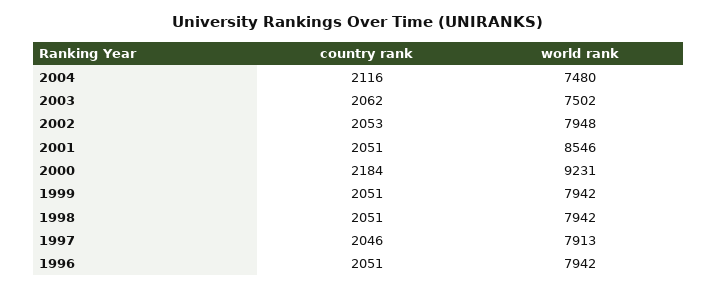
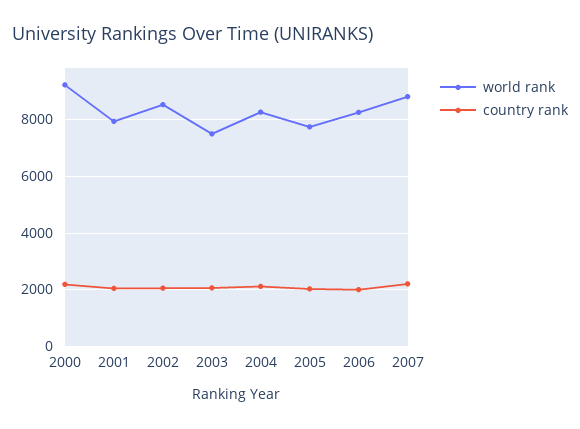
world rank, 2004: 7480 -> 8250
world rank, 2002: 7948 -> 8500
world rank, 2001: 8546 -> 8000
country rank, 1999: 2051 -> none
world rank, 1999: 7942 -> none
country rank, 1998: 2051 -> none
world rank, 1998: 7942 -> none
country rank, 1997: 2046 -> none
world rank, 1997: 7913 -> none
country rank, 1996: 2051 -> none
world rank, 1996: 7942 -> none
world rank, 2005: none -> 7750
country rank, 2005: none -> 2000
world rank, 2006: none -> 8250
country rank, 2006: none -> 2000
world rank, 2007: none -> 8750
country rank, 2007: none -> 2250

